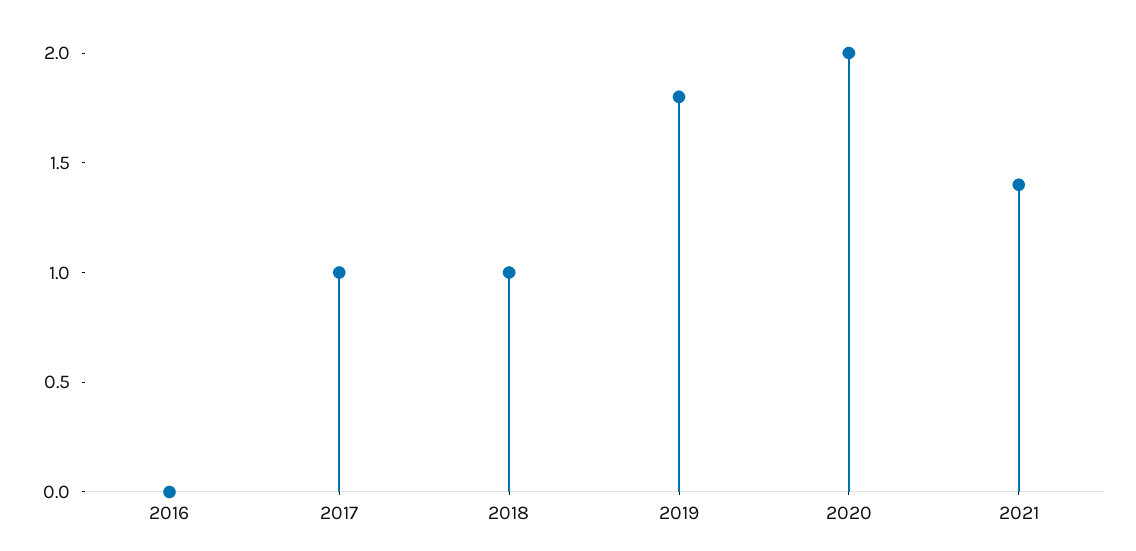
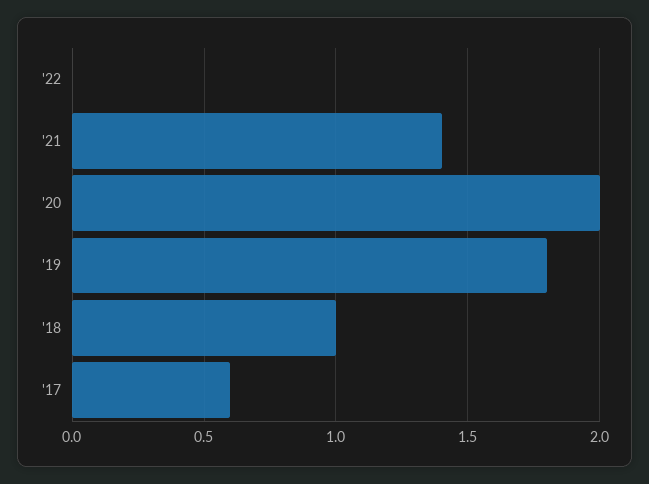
2016: 0 -> none
2017: 1 -> 0.6
'22: none -> 0

